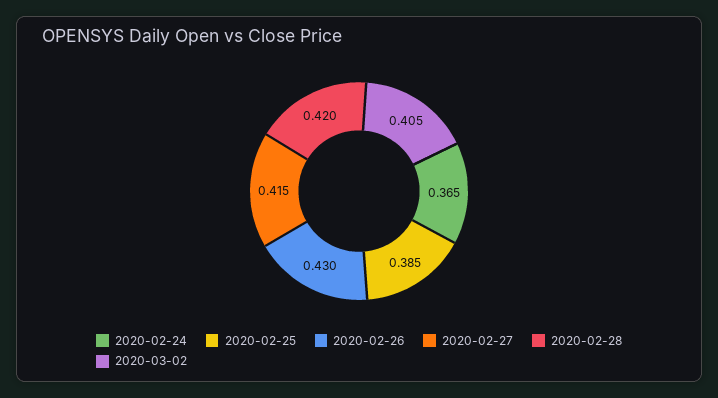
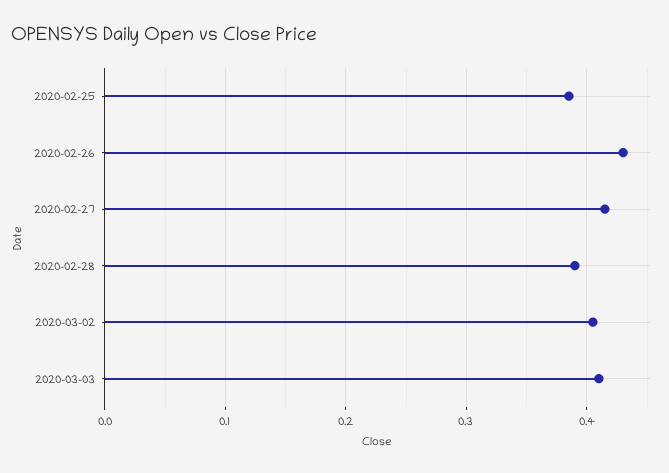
2020-02-24: 0.365 -> none
2020-02-28: 0.42 -> 0.39
2020-03-03: none -> 0.41

